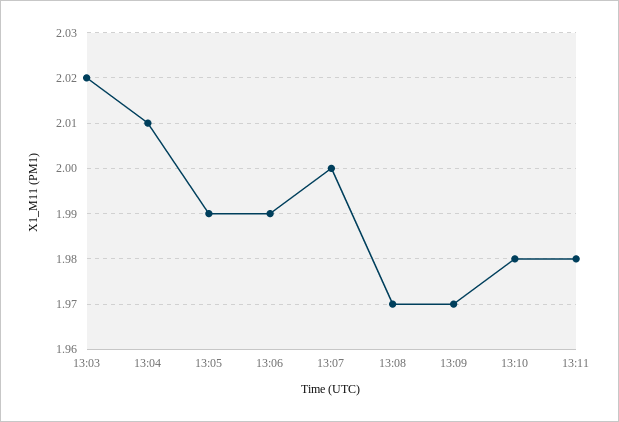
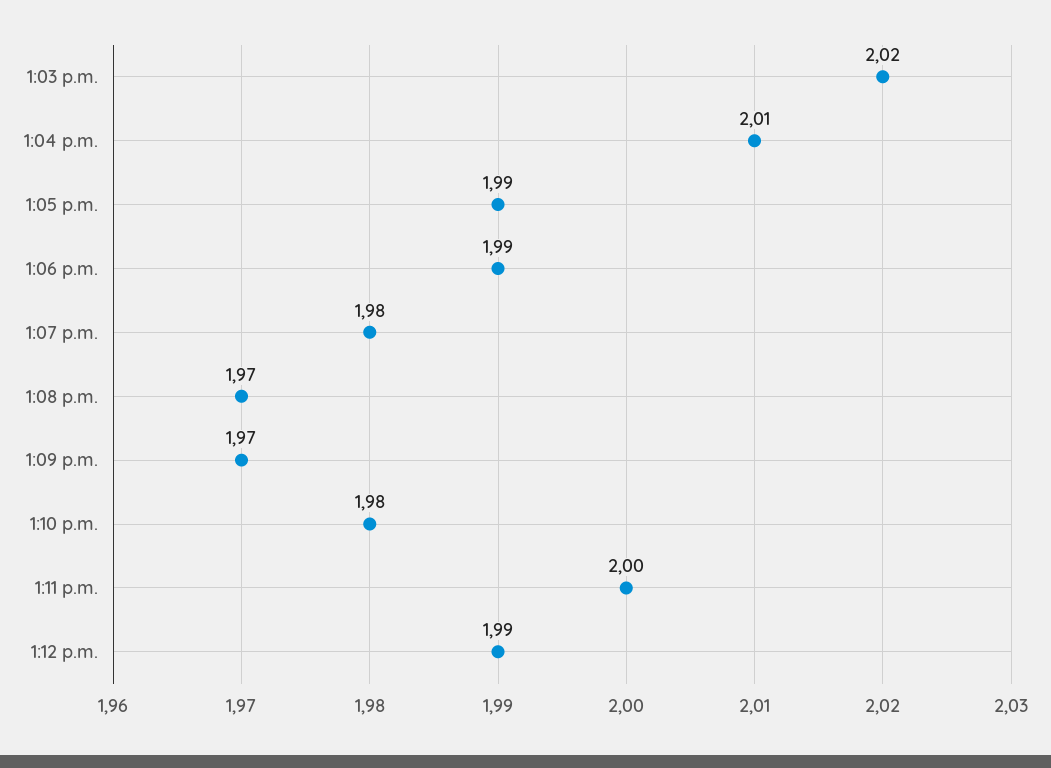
13:07: 2 -> 1.98
13:11: 1.98 -> 2
1:12 p.m.: none -> 1.99

